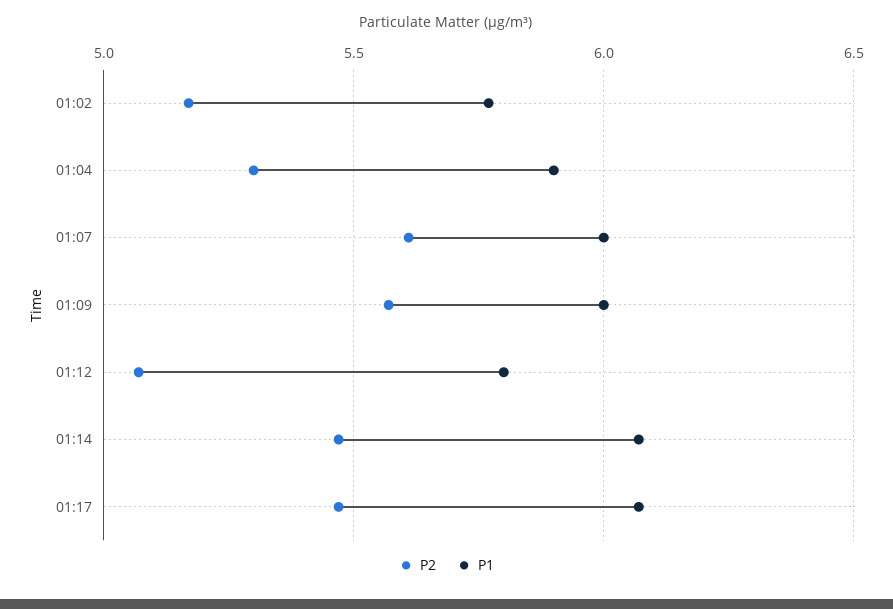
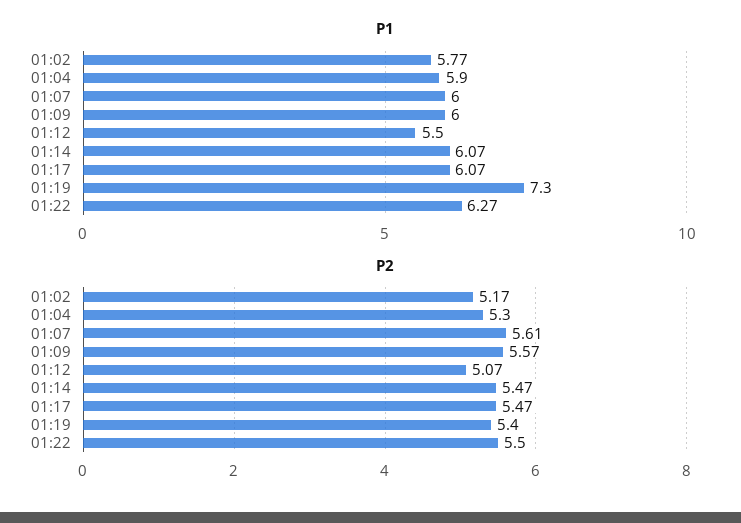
P1, 01:12: 5.8 -> 5.5
P1, 01:19: none -> 7.3
P1, 01:22: none -> 6.27
P2, 01:19: none -> 5.4
P2, 01:22: none -> 5.5

